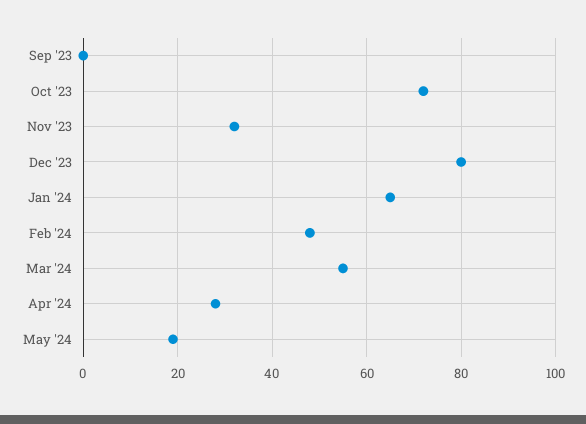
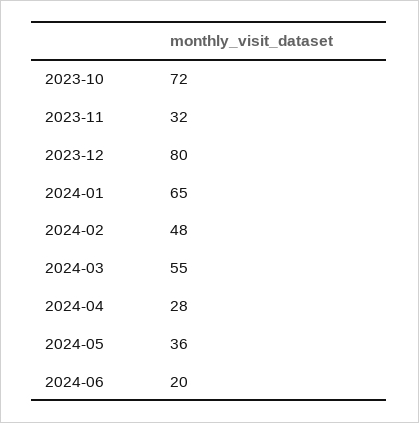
Sep '23: 0 -> none
May '24: 20 -> 36
2024-06: none -> 20

